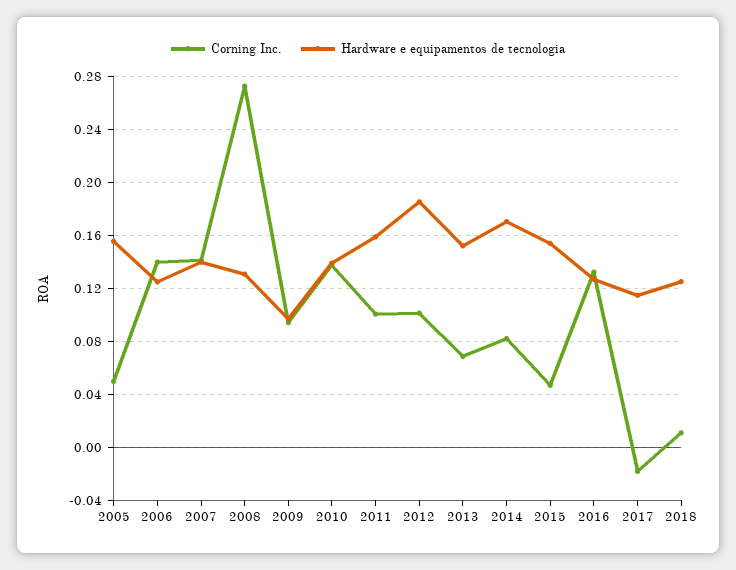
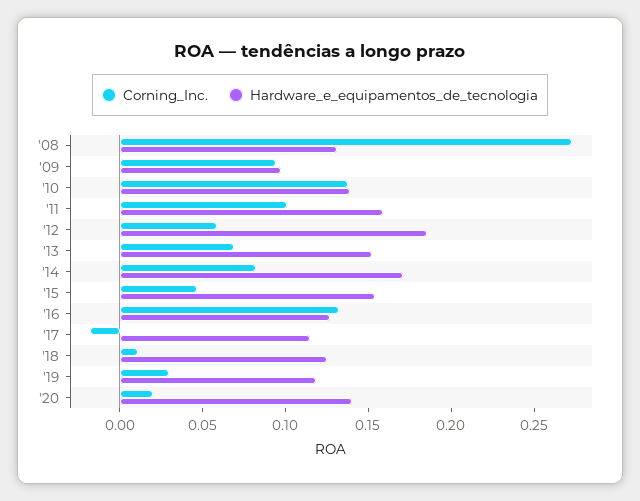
Corning Inc., 2005: 0.05 -> none
Hardware e equipamentos de tecnologia, 2005: 0.155 -> none
Corning Inc., 2006: 0.14 -> none
Hardware e equipamentos de tecnologia, 2006: 0.125 -> none
Corning Inc., 2007: 0.14 -> none
Hardware e equipamentos de tecnologia, 2007: 0.14 -> none
Corning Inc., 2012: 0.1 -> 0.06
Corning Inc., '19: none -> 0.03
Hardware e equipamentos de tecnologia, '19: none -> 0.12
Corning Inc., '20: none -> 0.02
Hardware e equipamentos de tecnologia, '20: none -> 0.14

